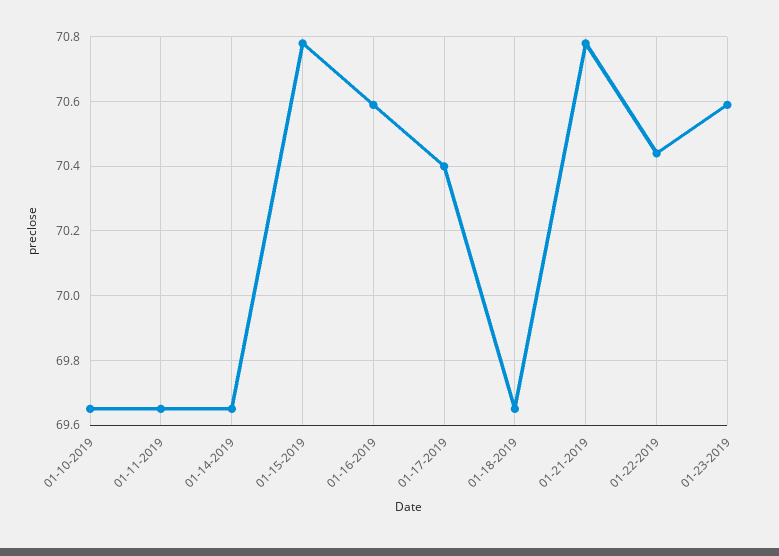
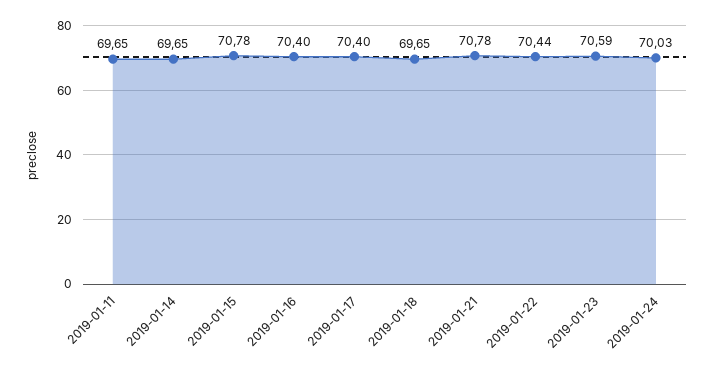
01-10-2019: 69.65 -> none
01-16-2019: 70.6 -> 70.4
2019-01-24: none -> 70.03

